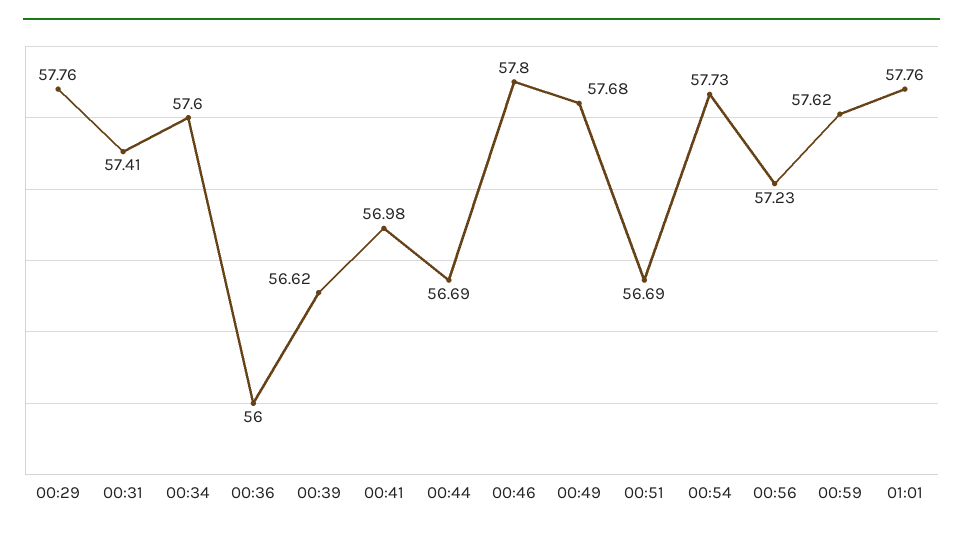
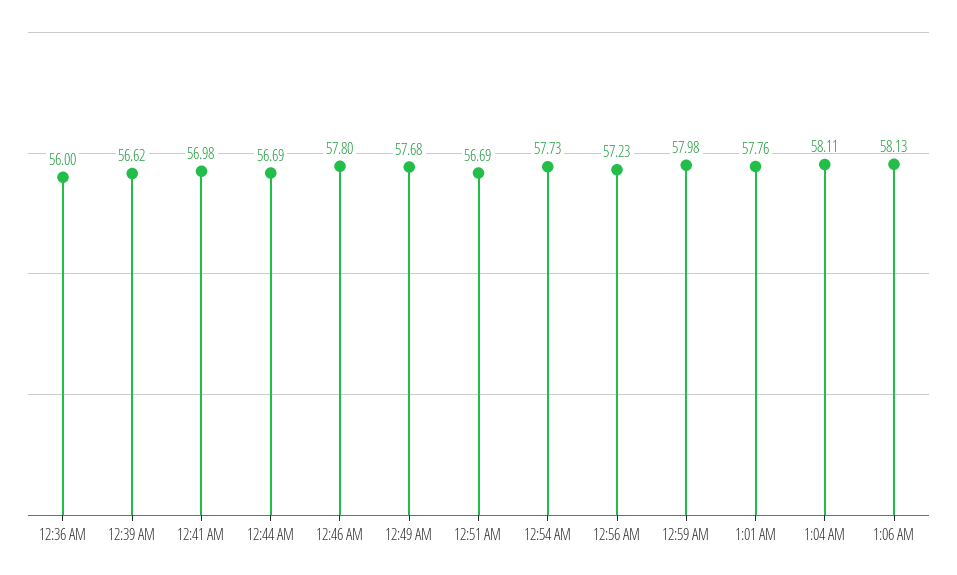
00:29: 57.76 -> none
00:31: 57.41 -> none
00:34: 57.6 -> none
00:59: 57.62 -> 57.98
1:04 AM: none -> 58.11
1:06 AM: none -> 58.13

